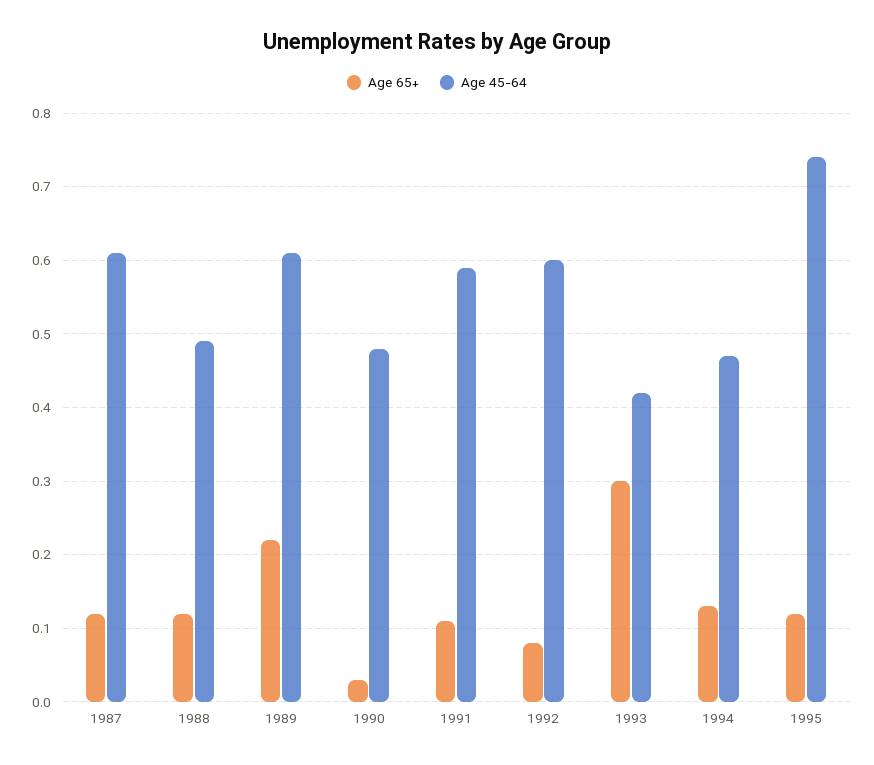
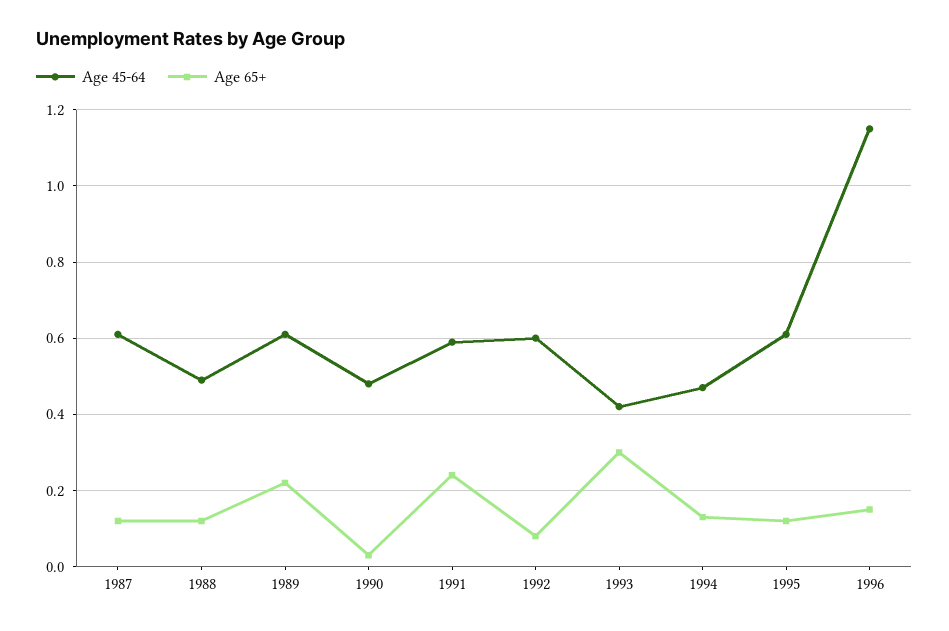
Age 65+, 1991: 0.11 -> 0.25
Age 45-64, 1995: 0.74 -> 0.6
Age 45-64, 1996: none -> 1.15
Age 65+, 1996: none -> 0.15

